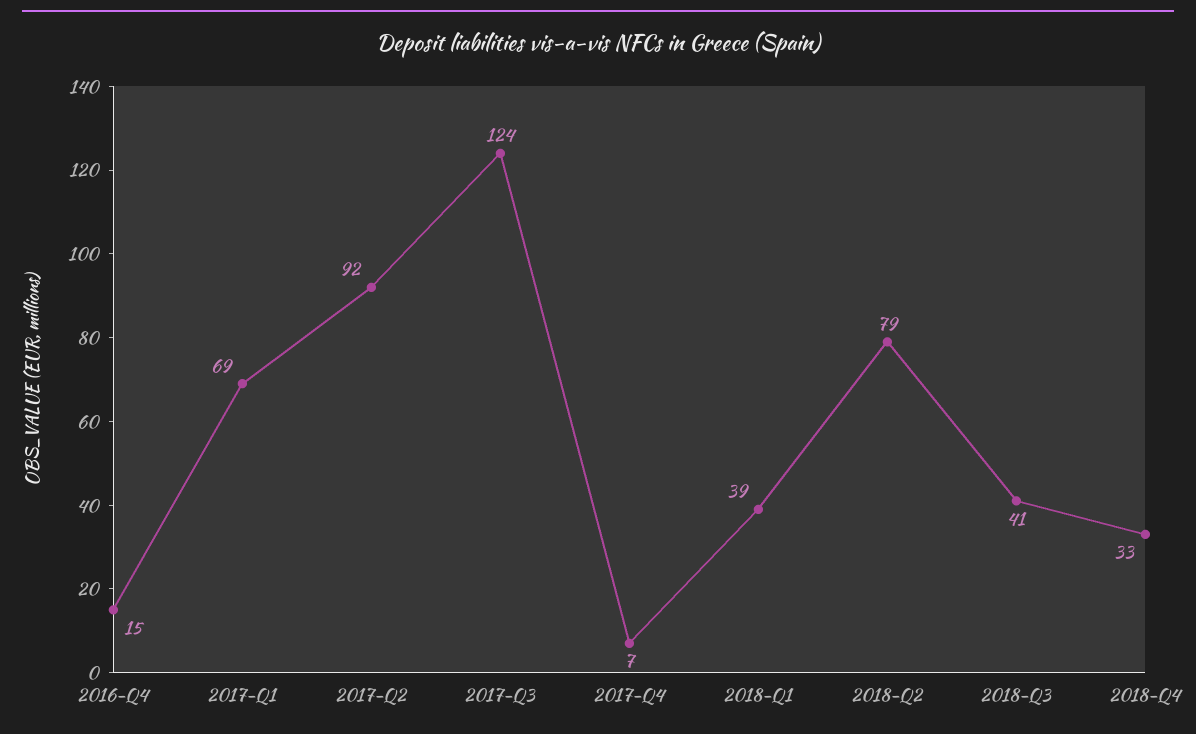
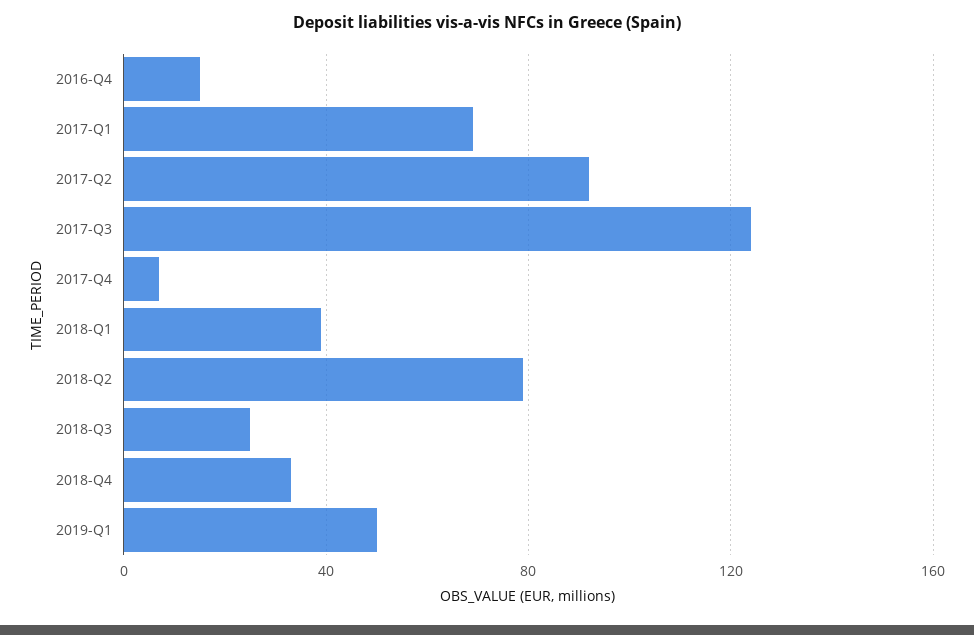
2018-Q3: 41 -> 25
2019-Q1: none -> 50

